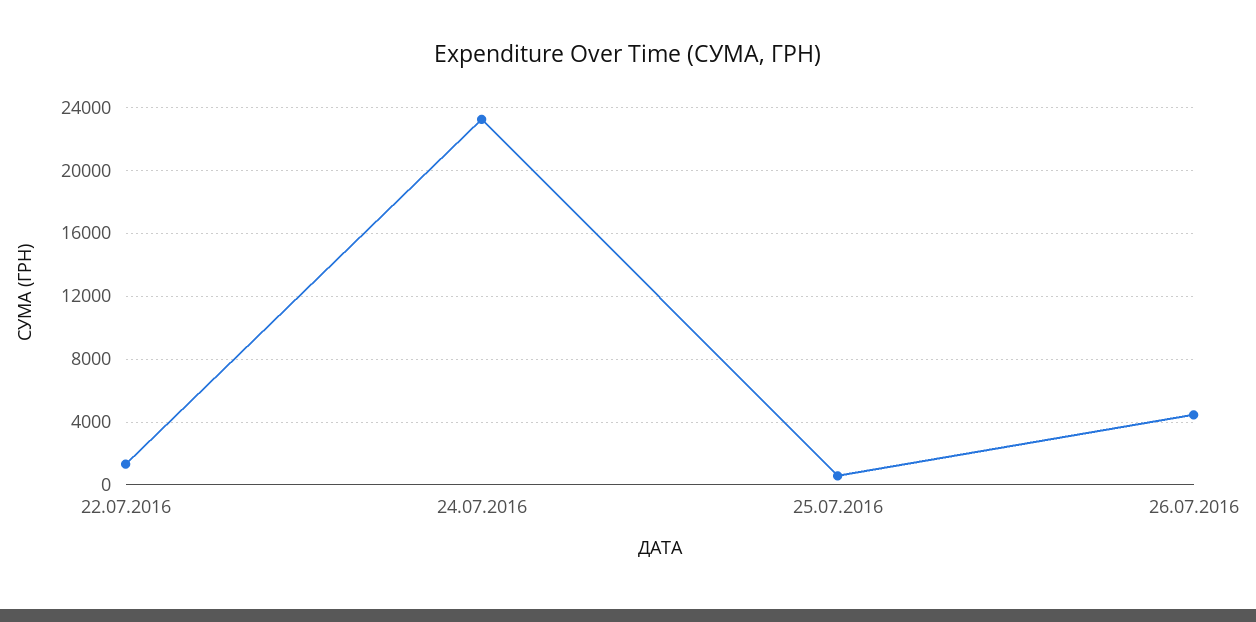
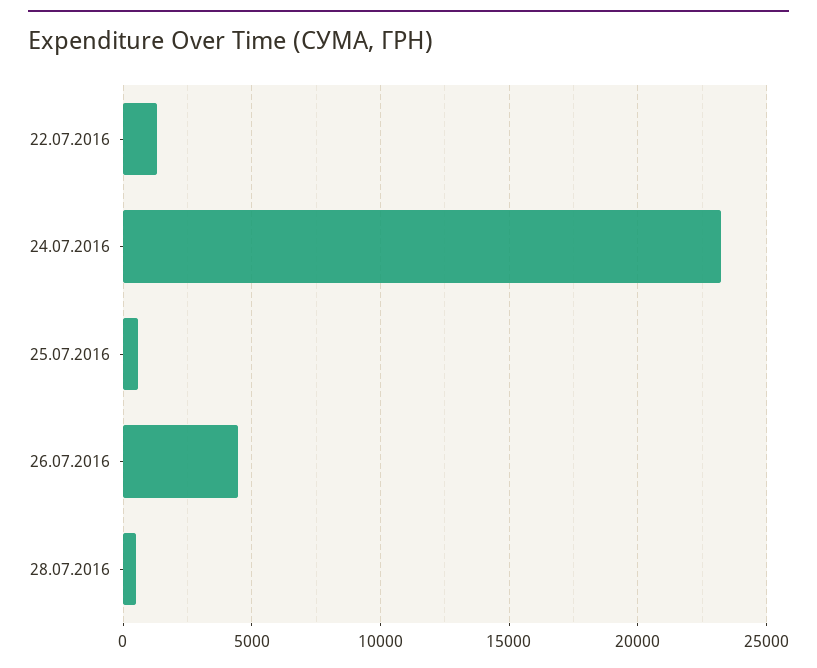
28.07.2016: none -> 500

